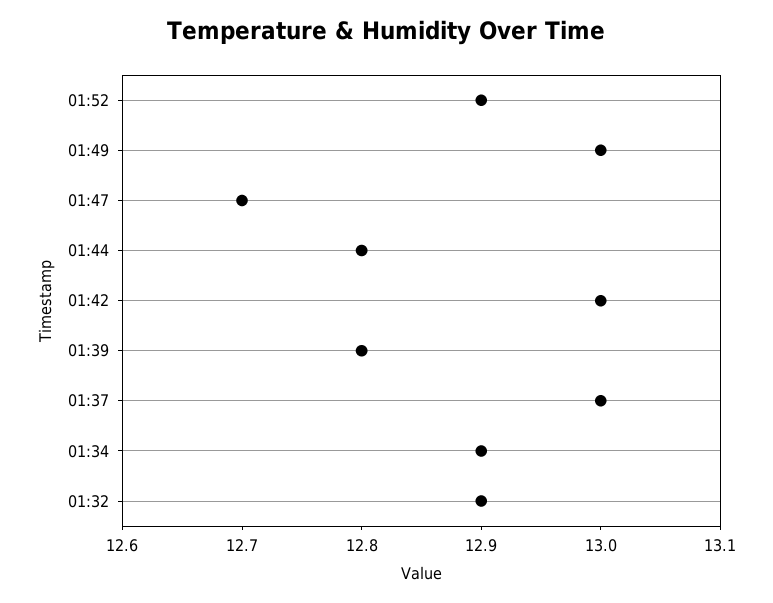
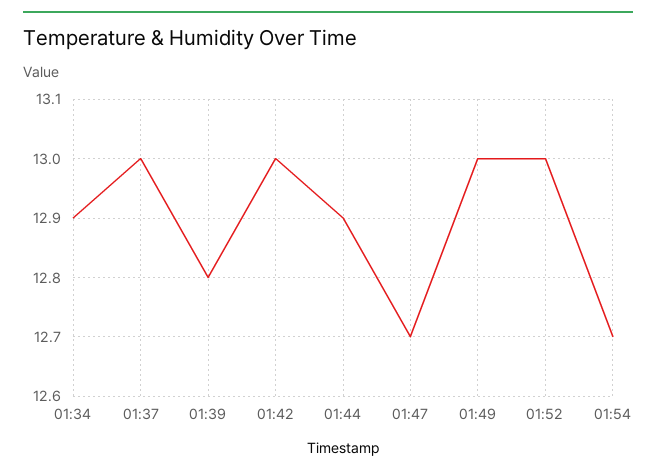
01:52: 12.9 -> 13
01:44: 12.8 -> 12.9
01:32: 12.9 -> none
01:54: none -> 12.7

